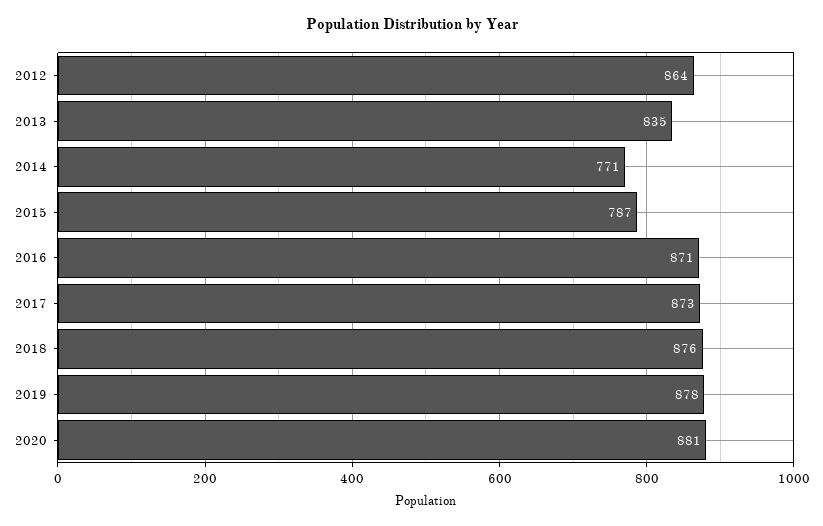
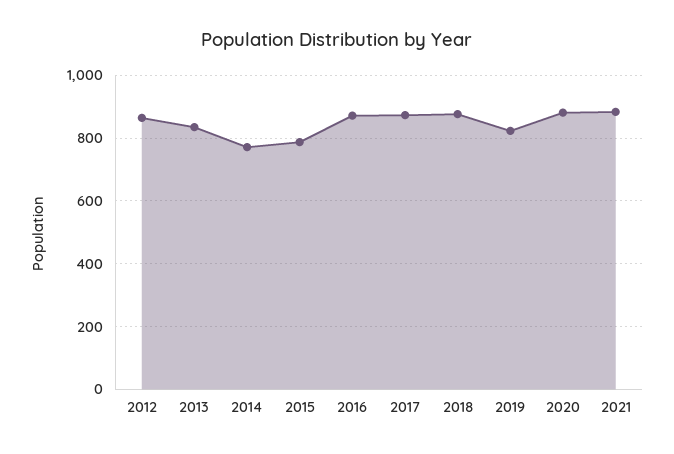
2019: 878 -> 820
2021: none -> 880

